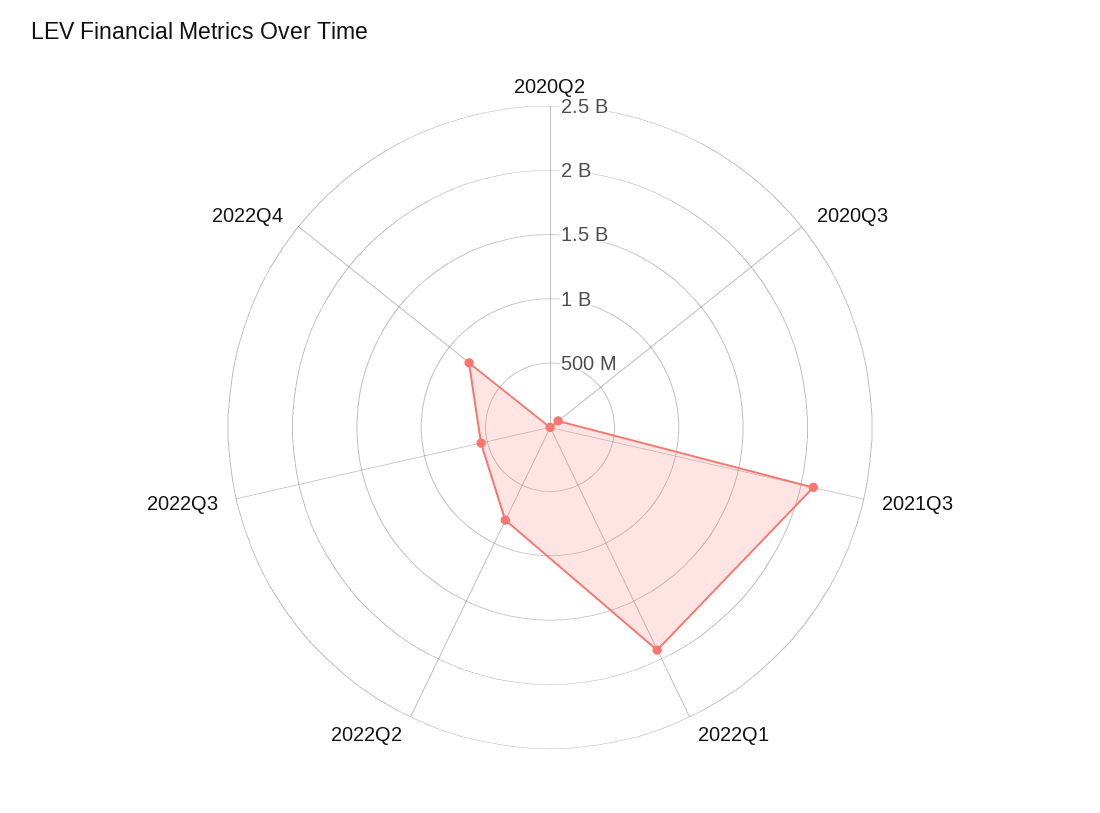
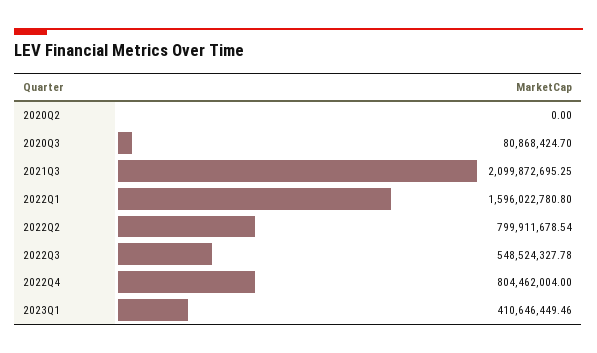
2022Q1: 1900000000 -> 1596022780.8
2023Q1: none -> 410646449.46

